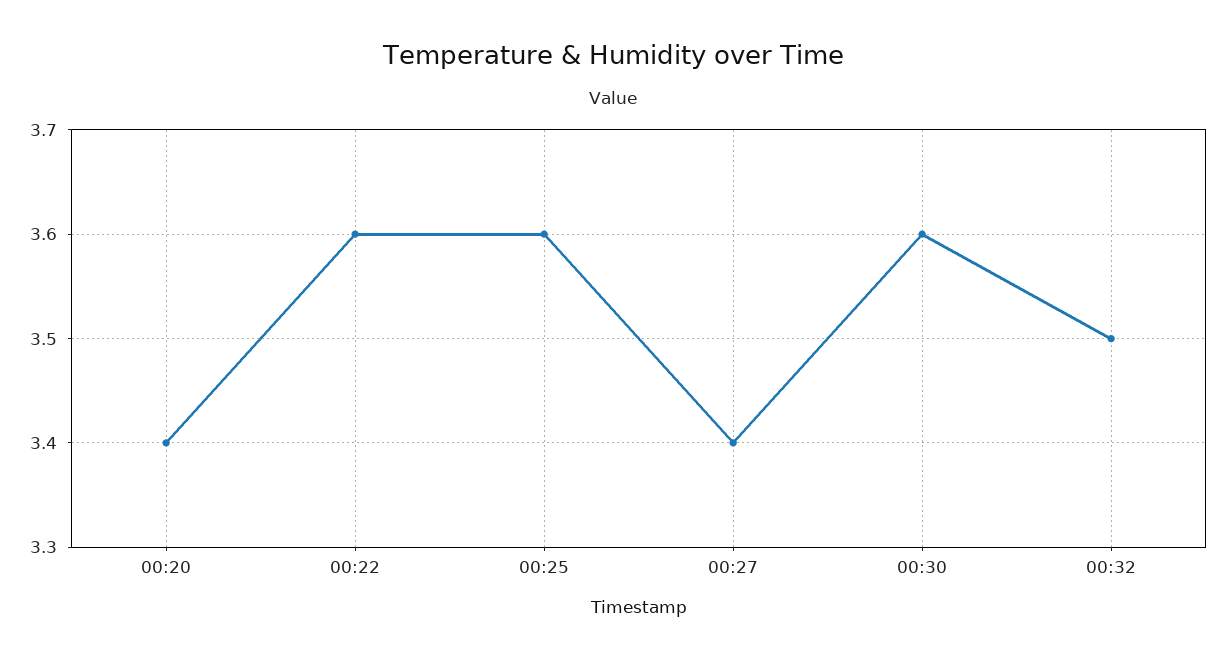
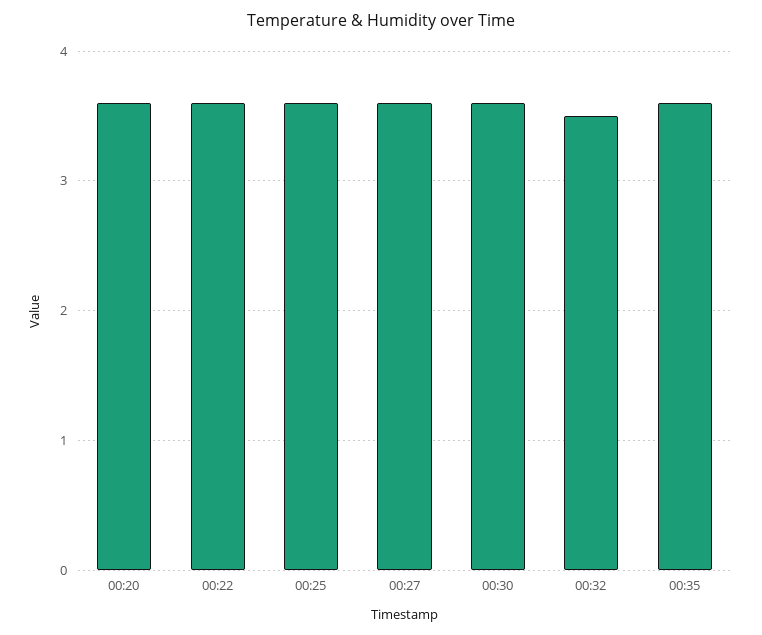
00:20: 3.4 -> 3.6
00:27: 3.4 -> 3.6
00:35: none -> 3.6

